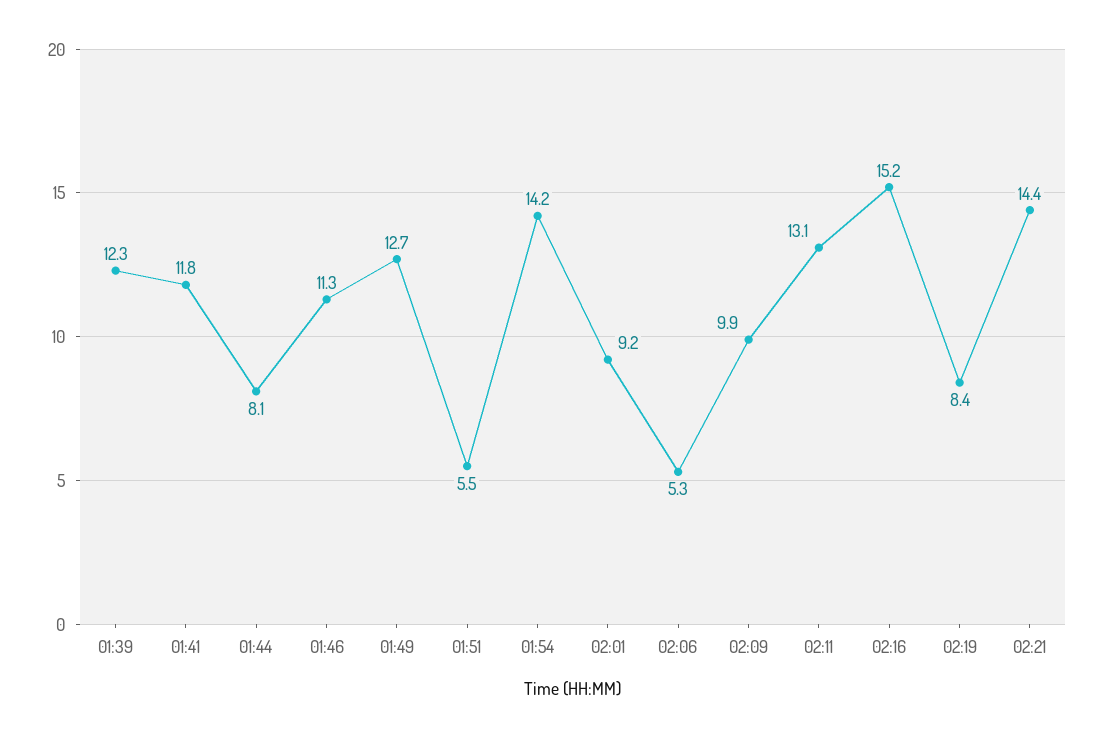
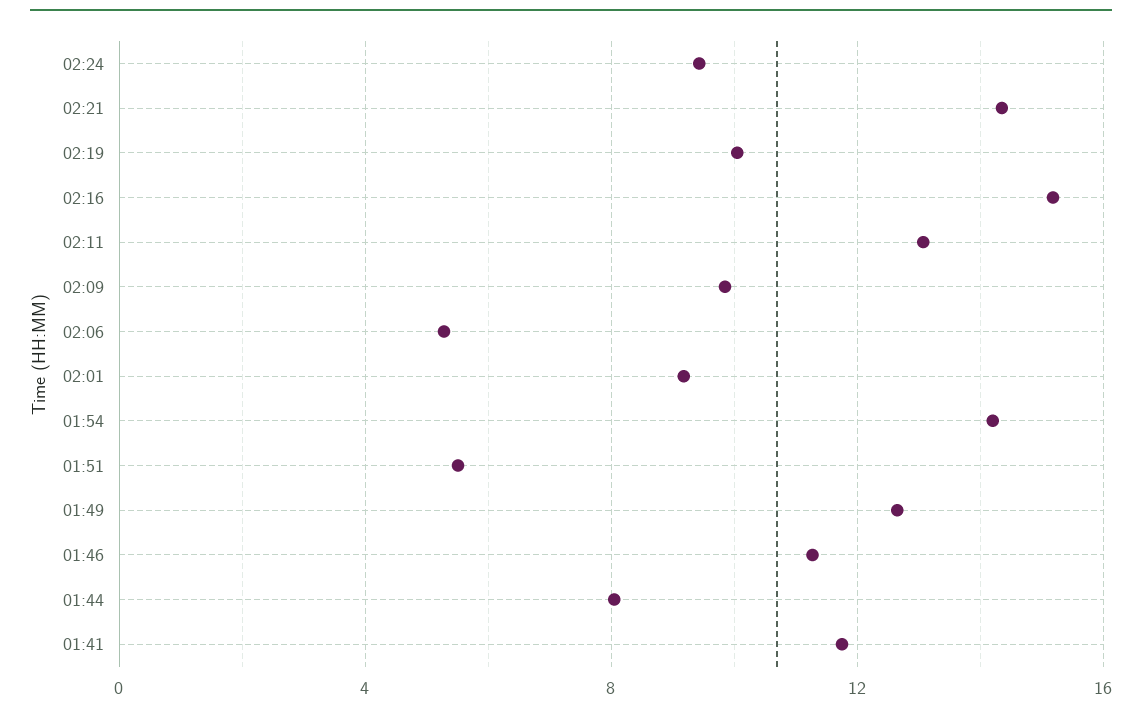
01:39: 12.3 -> none
02:19: 8.4 -> 10
02:24: none -> 9.5

